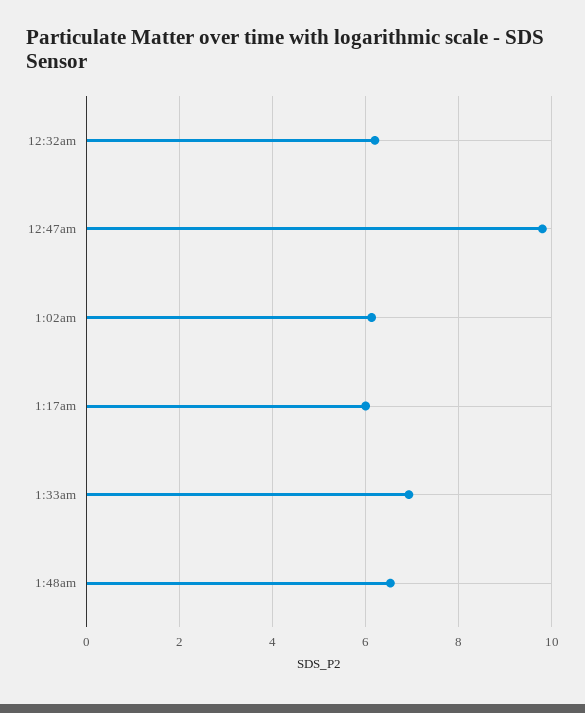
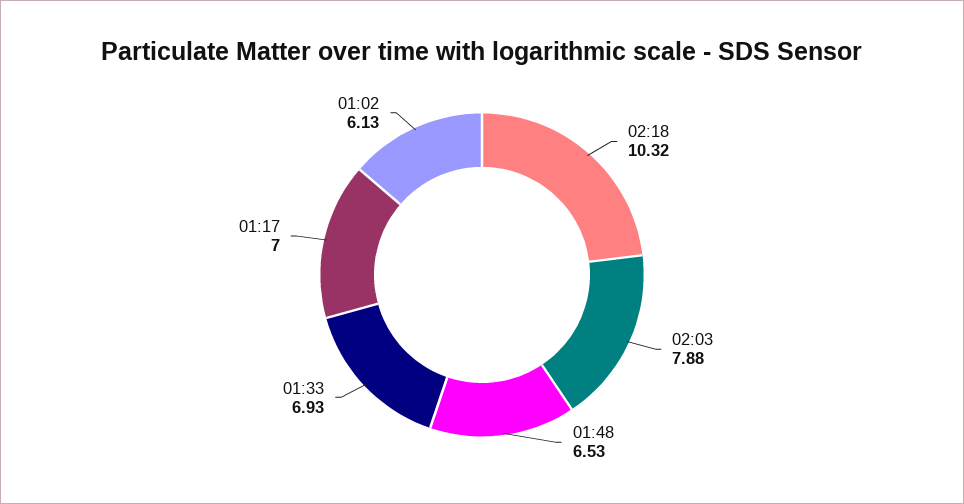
12:32am: 6.2 -> none
12:47am: 9.8 -> none
1:17am: 6 -> 7
02:18: none -> 10.32
02:03: none -> 7.88

